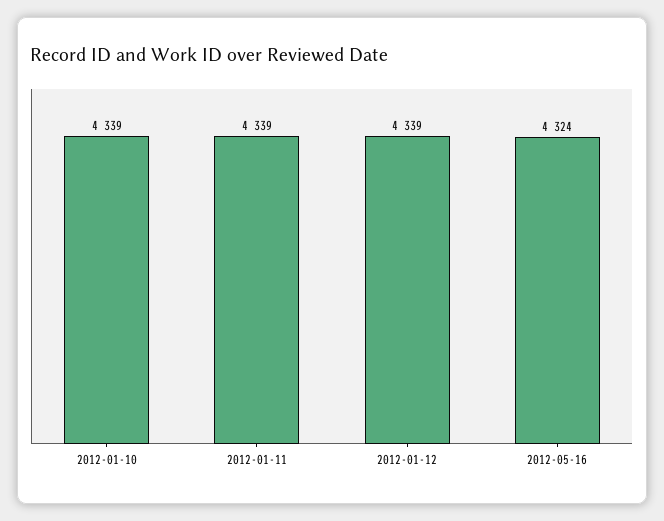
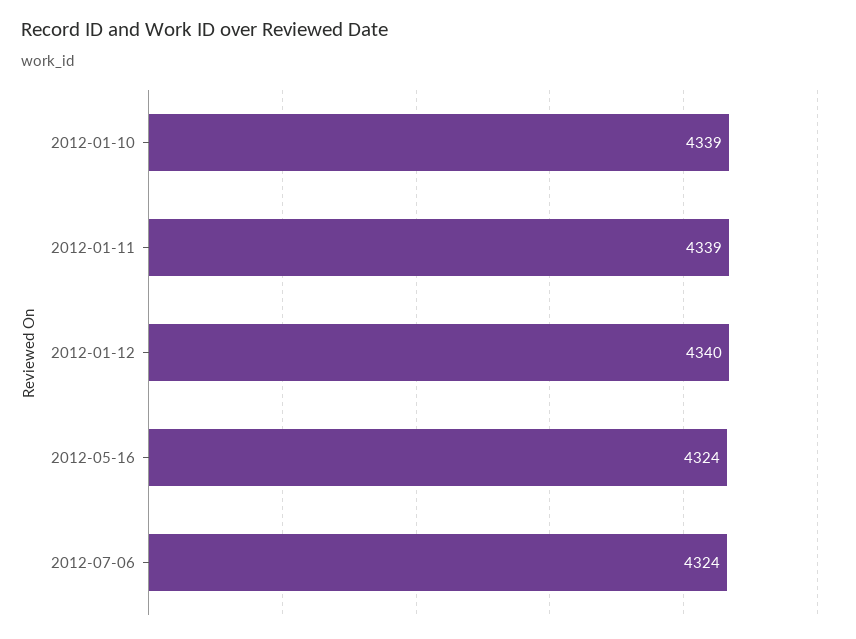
2012-01-12: 4339 -> 4340
2012-07-06: none -> 4324

